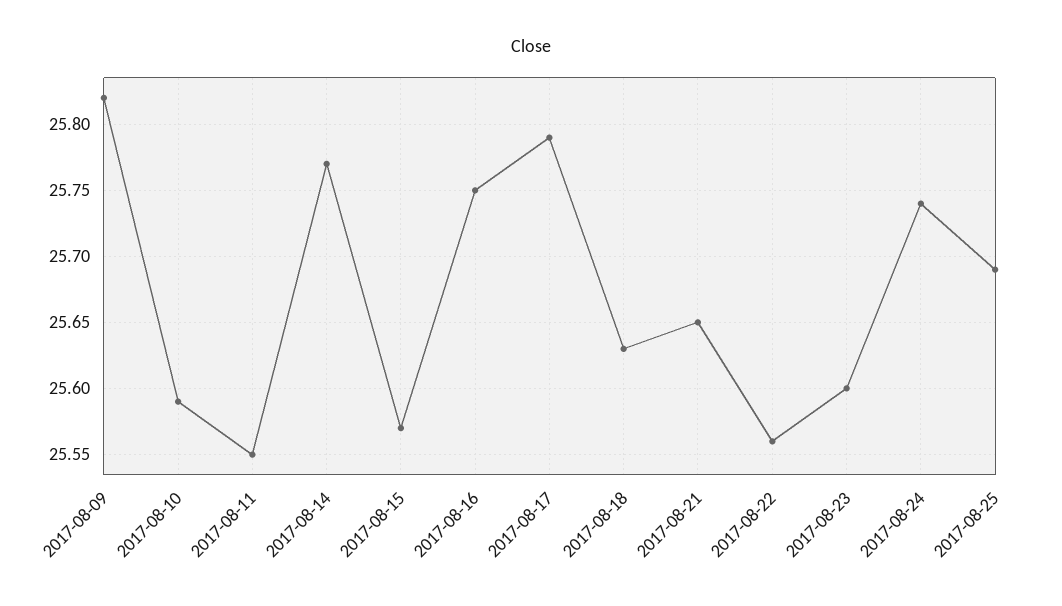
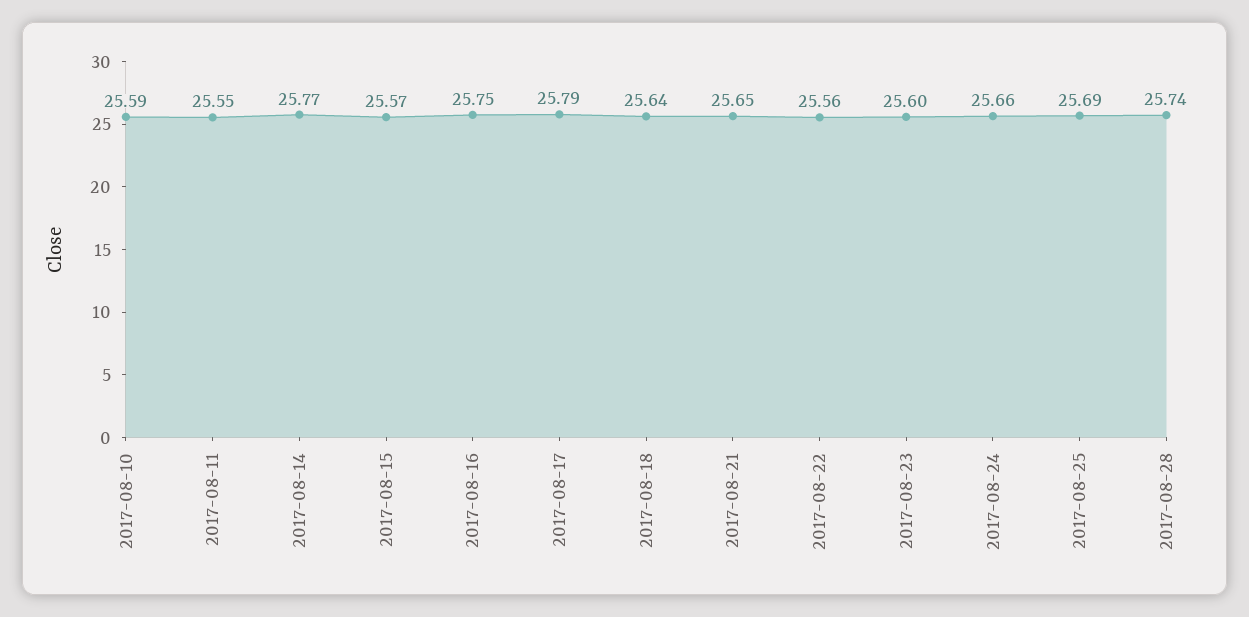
2017-08-09: 25.82 -> none
2017-08-18: 25.63 -> 25.64
2017-08-24: 25.74 -> 25.66
2017-08-28: none -> 25.74

